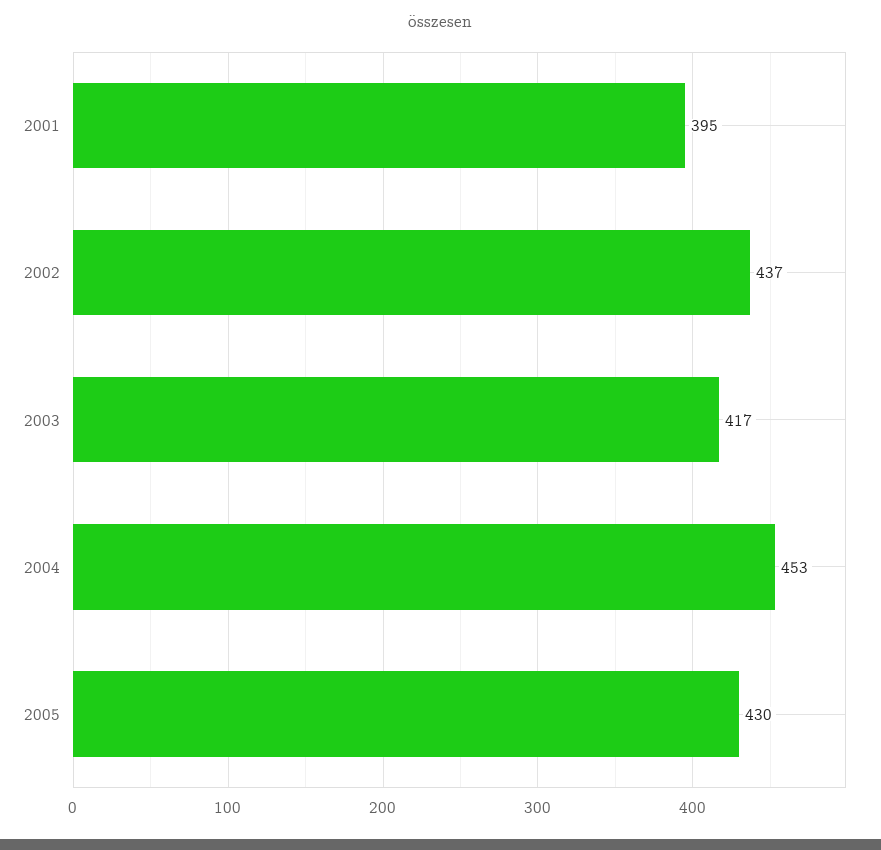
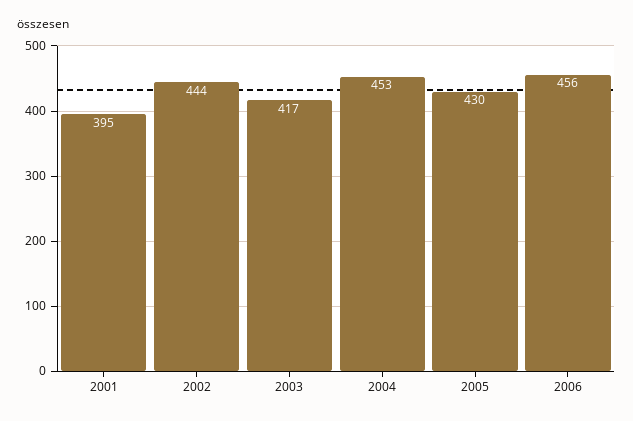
2002: 437 -> 444
2006: none -> 456

